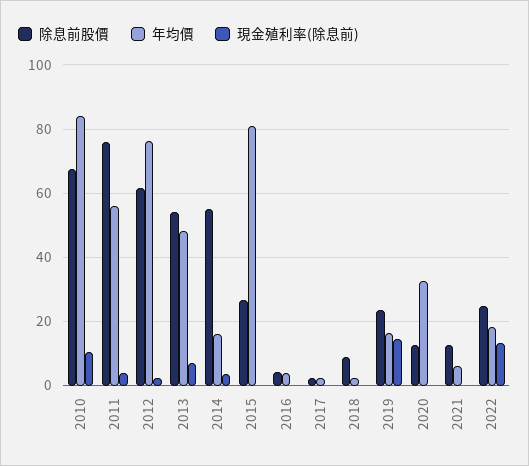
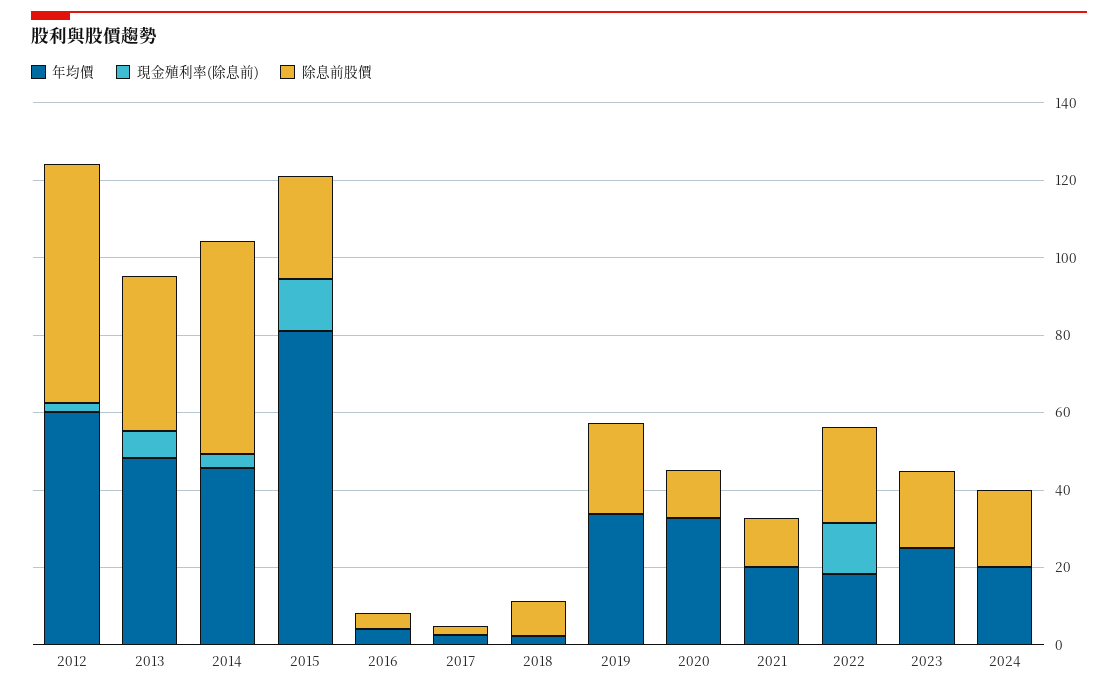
除息前股價, 2010: 68 -> none
年均價, 2010: 84 -> none
現金殖利率(除息前), 2010: 10 -> none
除息前股價, 2011: 76 -> none
年均價, 2011: 56 -> none
現金殖利率(除息前), 2011: 4 -> none
年均價, 2012: 76 -> 60
除息前股價, 2013: 54 -> 40
年均價, 2014: 16 -> 45
現金殖利率(除息前), 2015: 0 -> 15
年均價, 2019: 16 -> 35
現金殖利率(除息前), 2019: 14 -> 0
年均價, 2021: 6 -> 20
年均價, 2023: none -> 25
現金殖利率(除息前), 2023: none -> 0
除息前股價, 2023: none -> 20
年均價, 2024: none -> 20
現金殖利率(除息前), 2024: none -> 0
除息前股價, 2024: none -> 20

